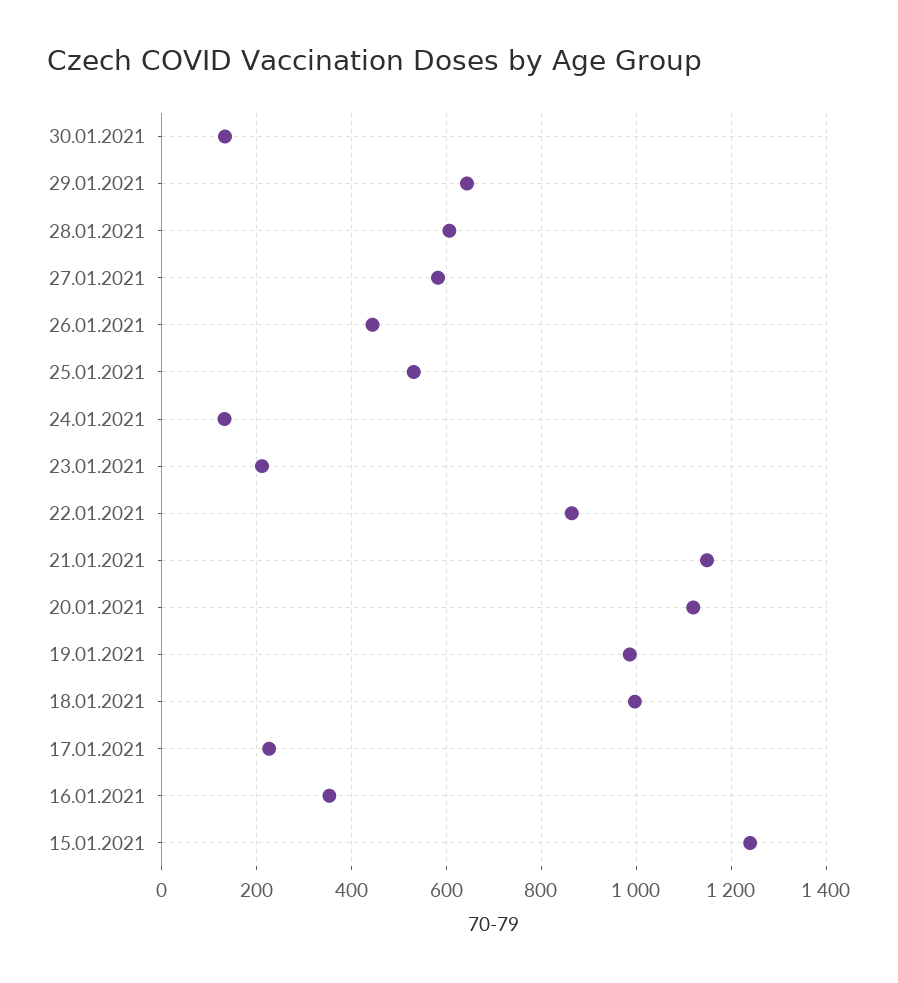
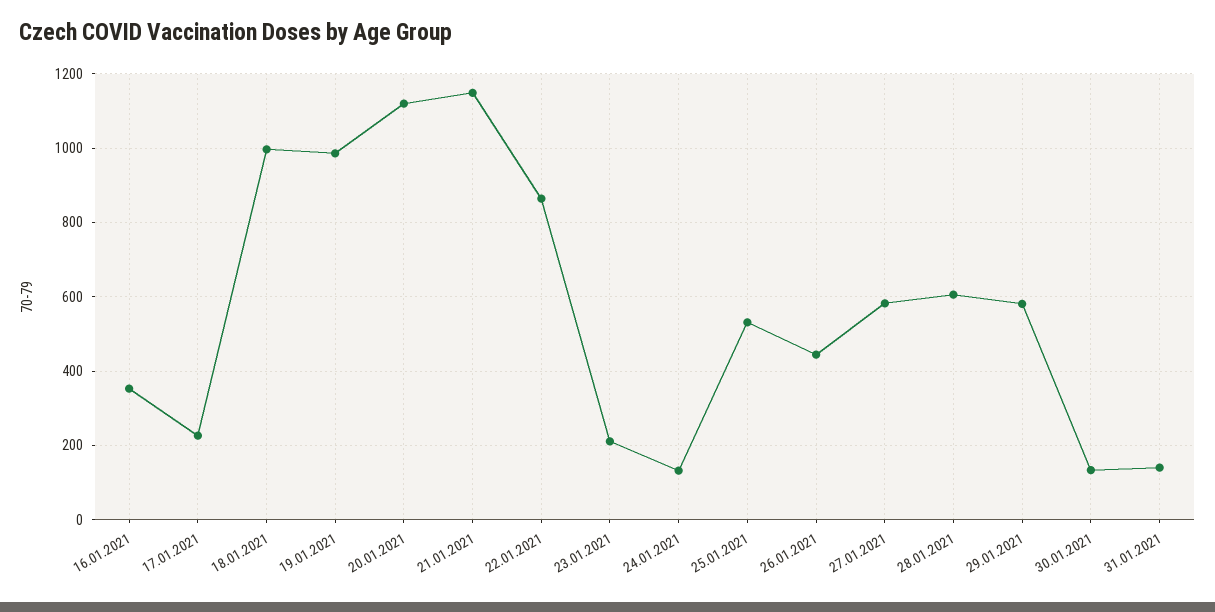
29.01.2021: 640 -> 580
15.01.2021: 1240 -> none
31.01.2021: none -> 140

